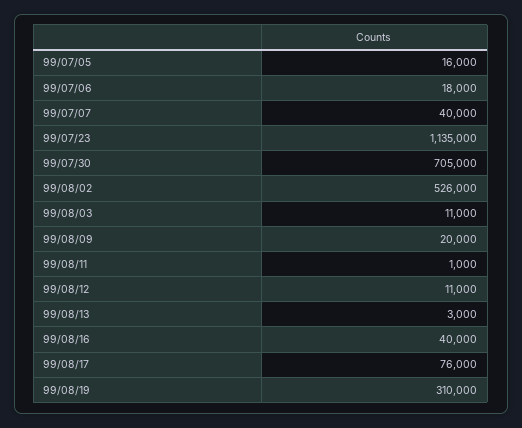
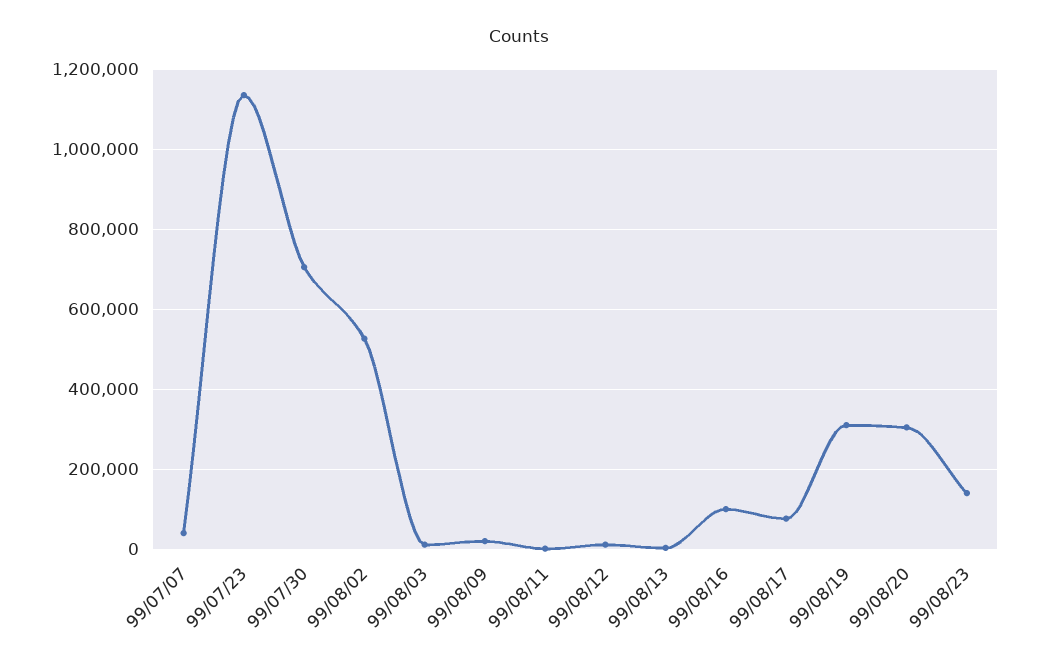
99/07/05: 16000 -> none
99/07/06: 18000 -> none
99/08/16: 40000 -> 100000
99/08/20: none -> 300000
99/08/23: none -> 140000

